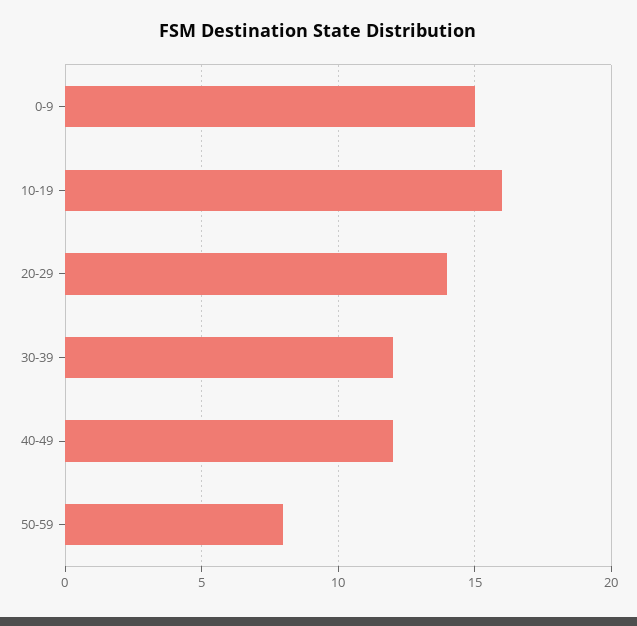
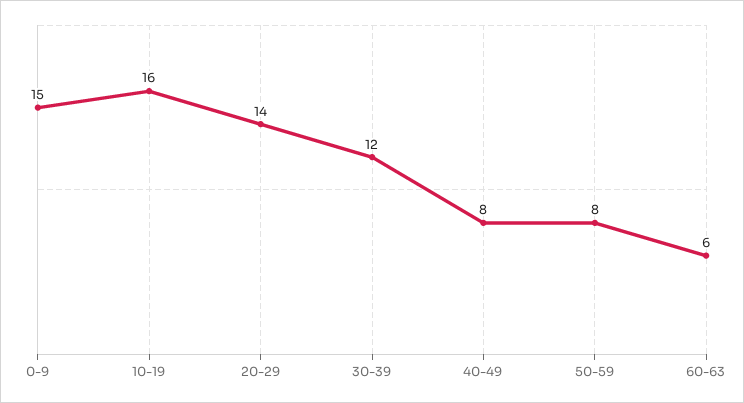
40-49: 12 -> 8
60-63: none -> 6

